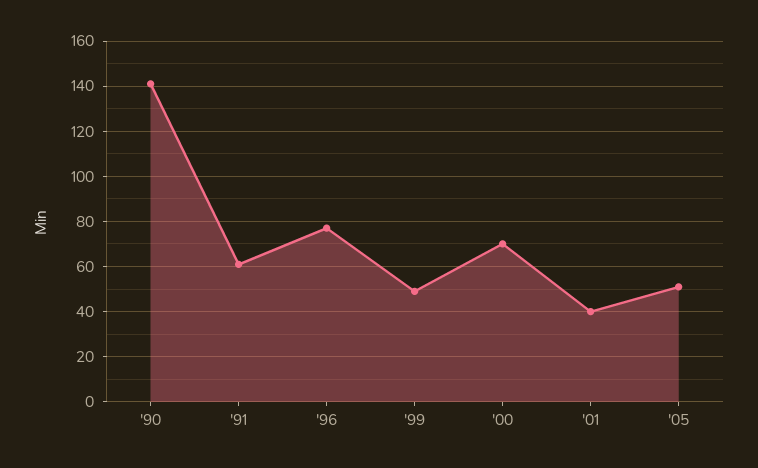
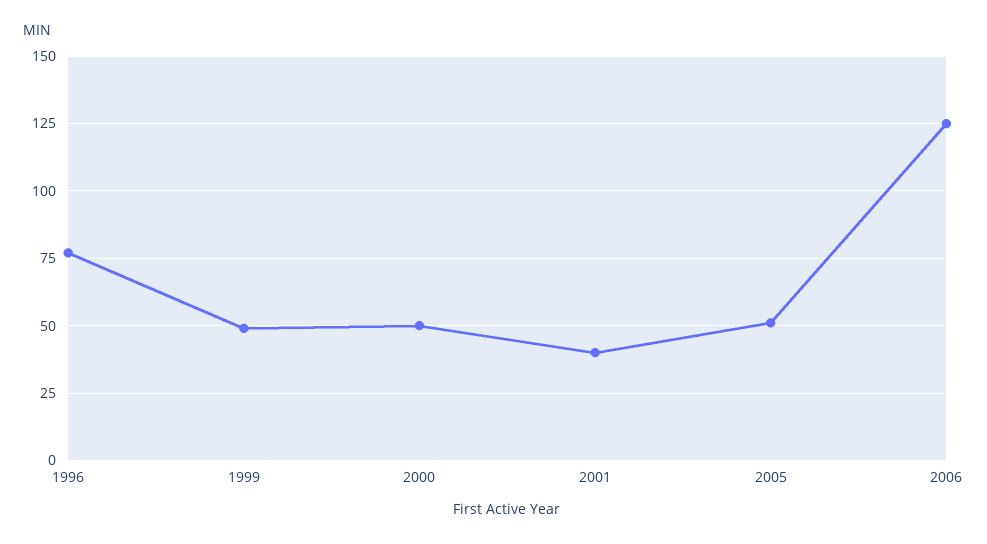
'90: 140 -> none
'91: 60 -> none
'00: 70 -> 50
2006: none -> 125

